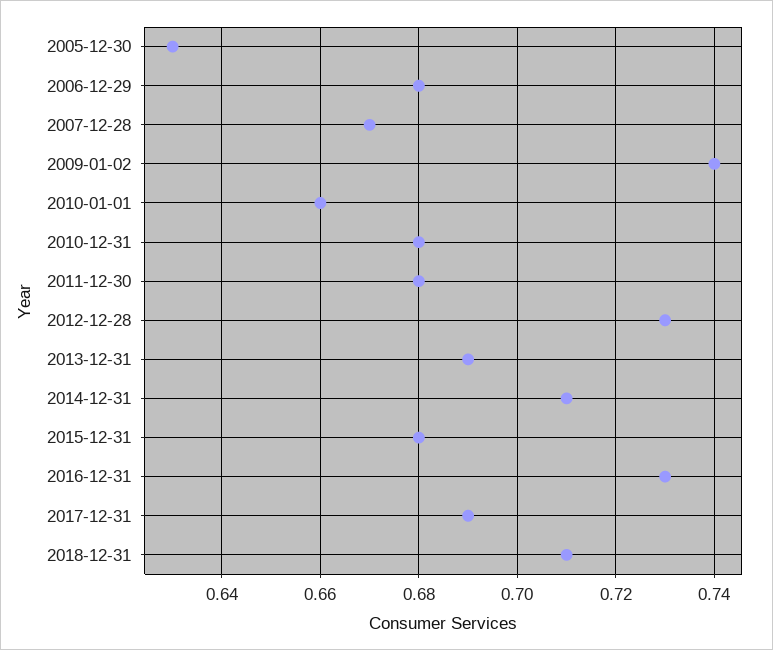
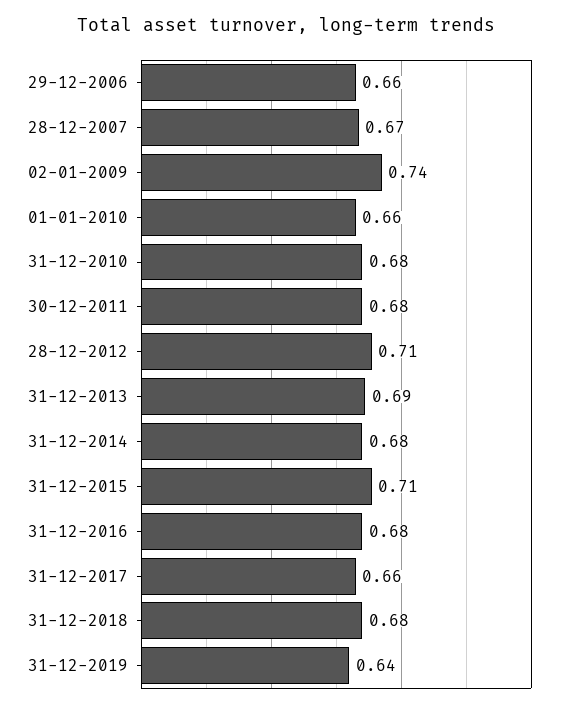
2005-12-30: 0.63 -> none
2006-12-29: 0.68 -> 0.66
2012-12-28: 0.73 -> 0.71
2014-12-31: 0.71 -> 0.68
2015-12-31: 0.68 -> 0.71
2016-12-31: 0.73 -> 0.68
2017-12-31: 0.69 -> 0.66
2018-12-31: 0.71 -> 0.68
31-12-2019: none -> 0.64

